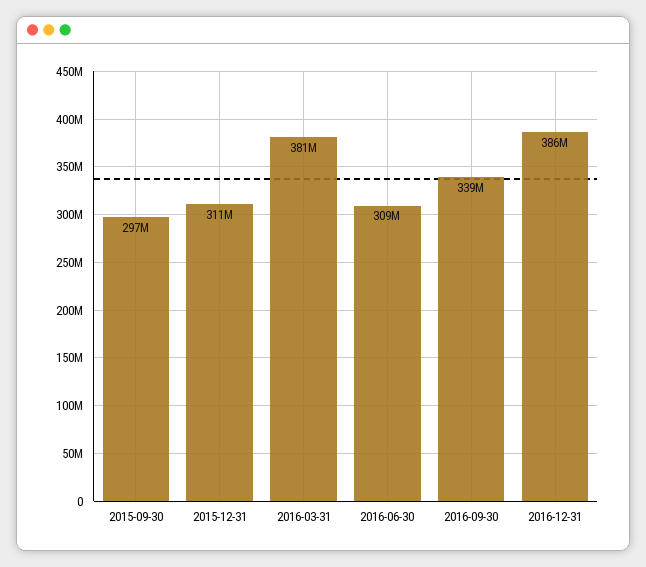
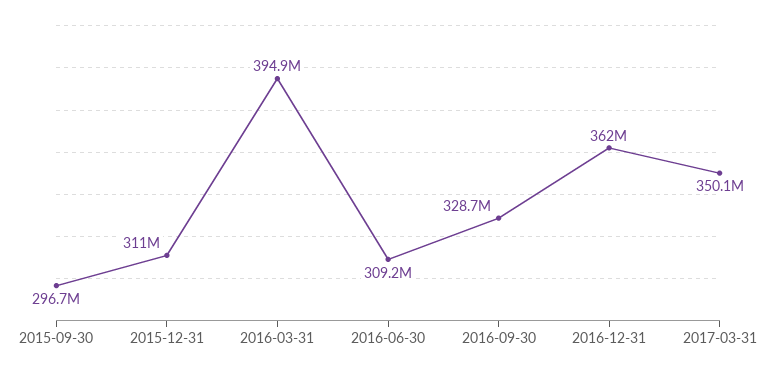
2016-03-31: 381000000 -> 394900000
2016-09-30: 339000000 -> 328700000
2016-12-31: 386000000 -> 362000000
2017-03-31: none -> 350100000

